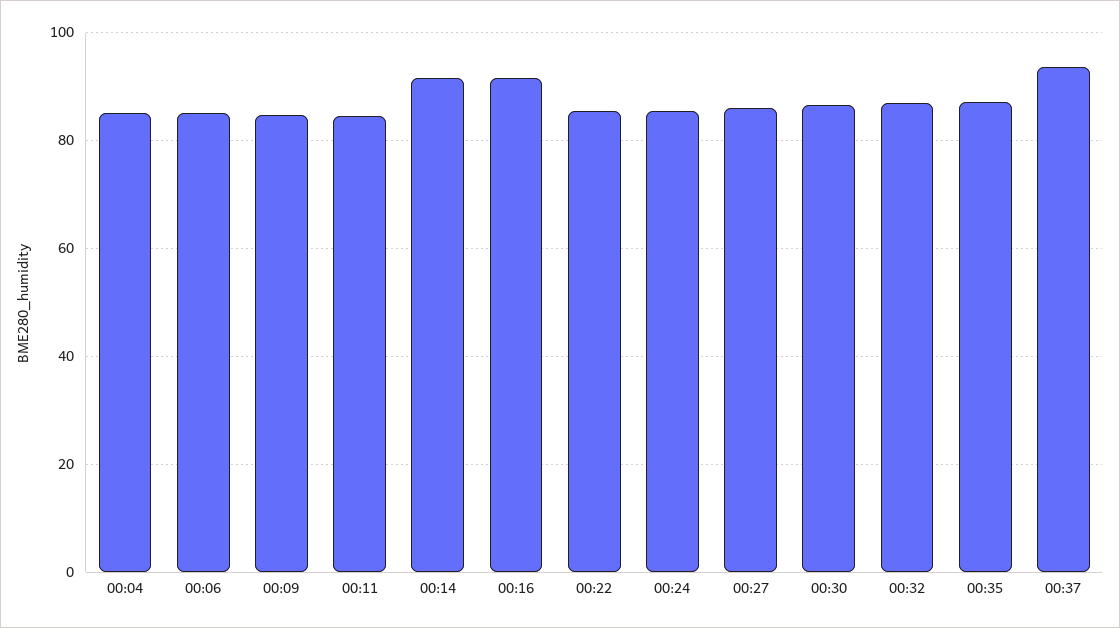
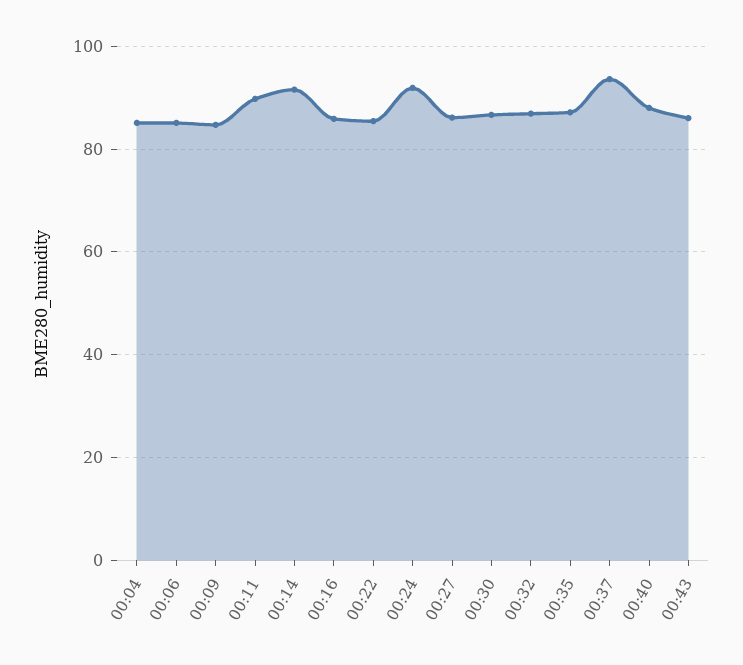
00:11: 84 -> 90
00:16: 92 -> 86
00:24: 86 -> 92
00:40: none -> 88
00:43: none -> 86

